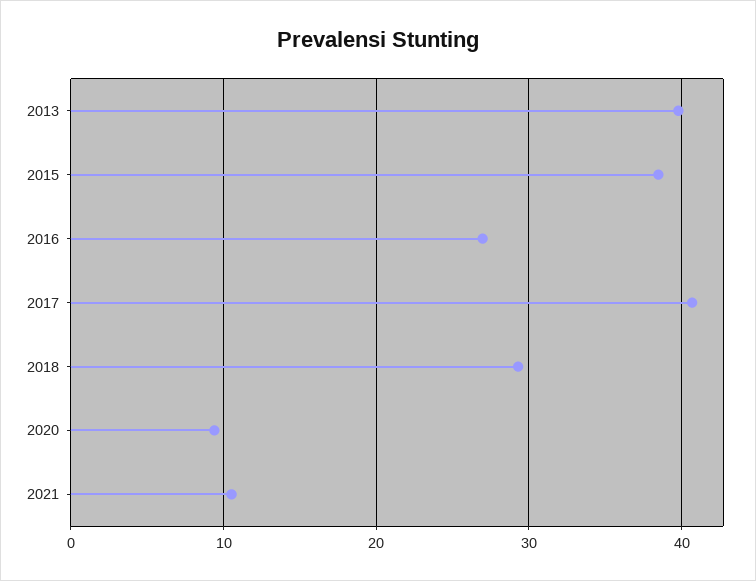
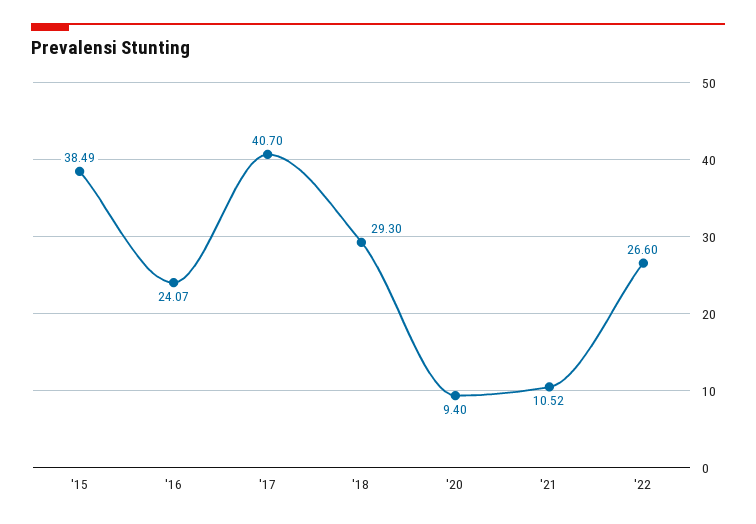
2013: 40 -> none
2016: 27 -> 24.07
'22: none -> 26.6

